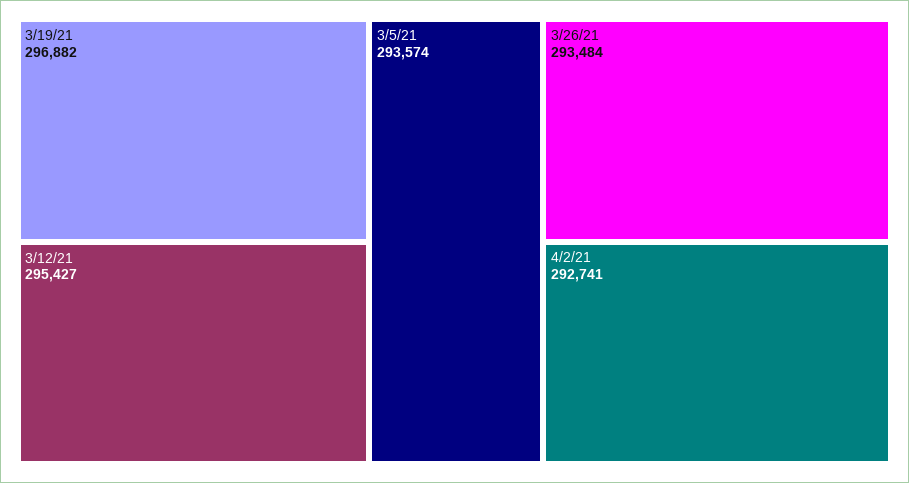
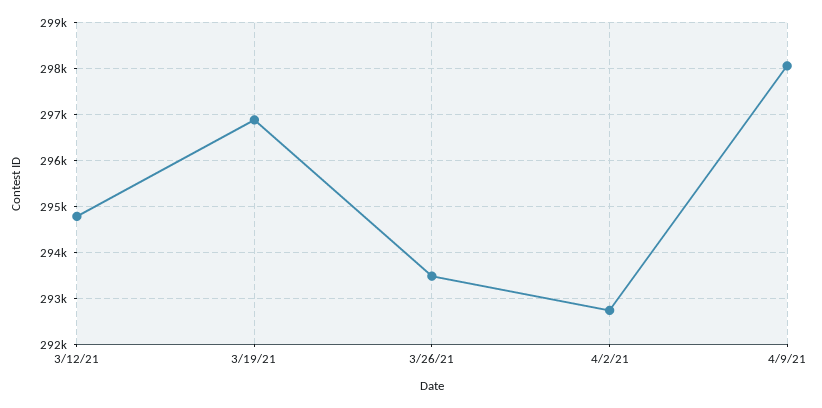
3/12/21: 295427 -> 294800
3/5/21: 293574 -> none
4/9/21: none -> 298000

